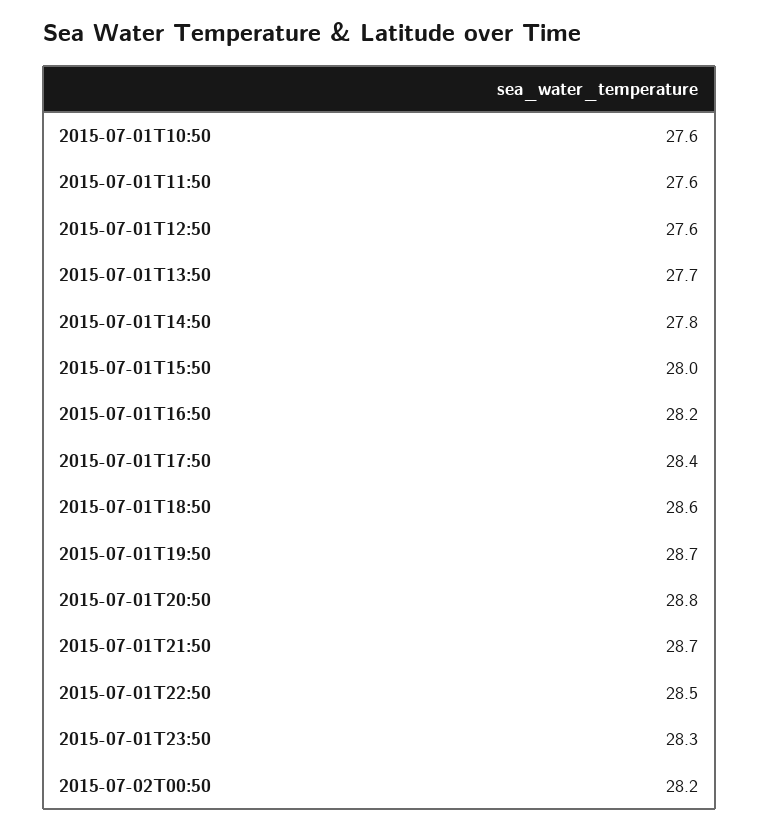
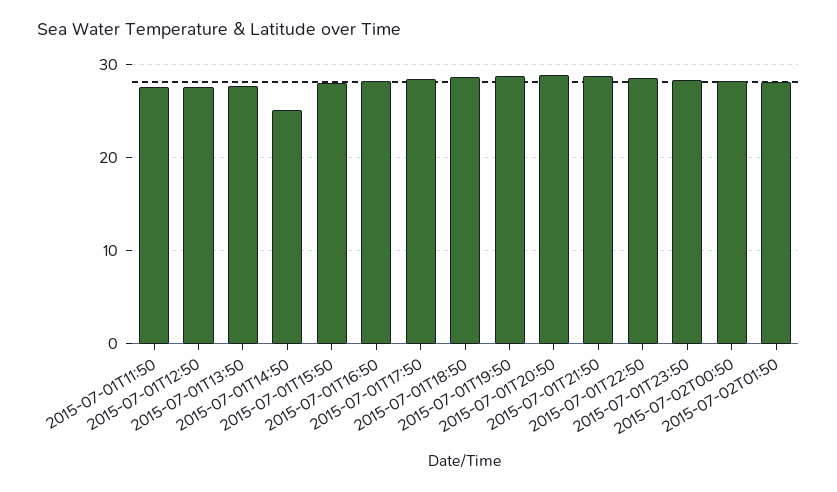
2015-07-01T10:50: 27.6 -> none
2015-07-01T14:50: 27.8 -> 25
2015-07-02T01:50: none -> 28

